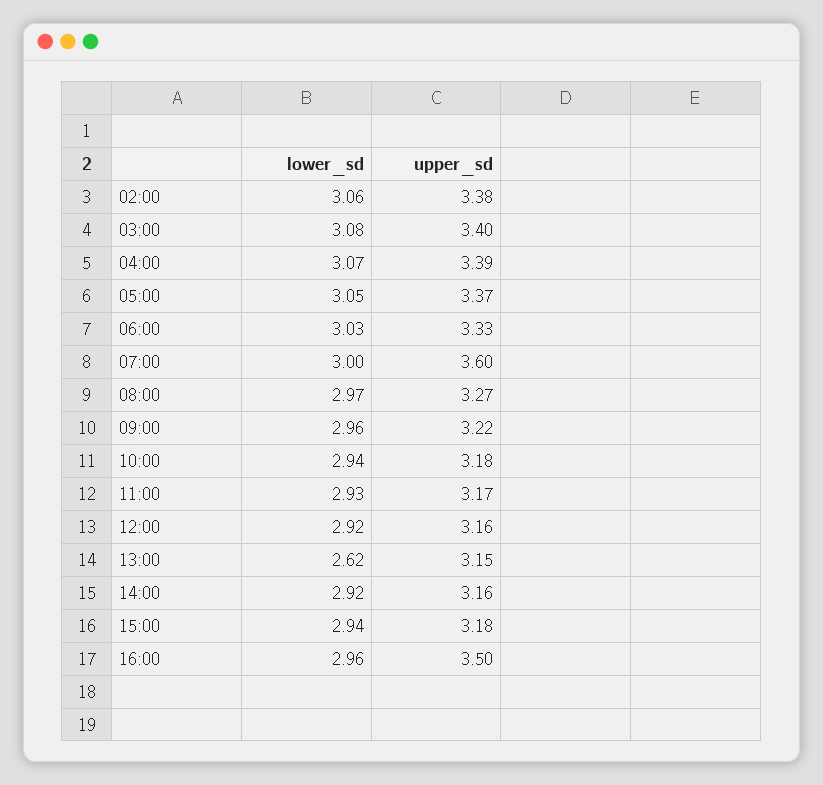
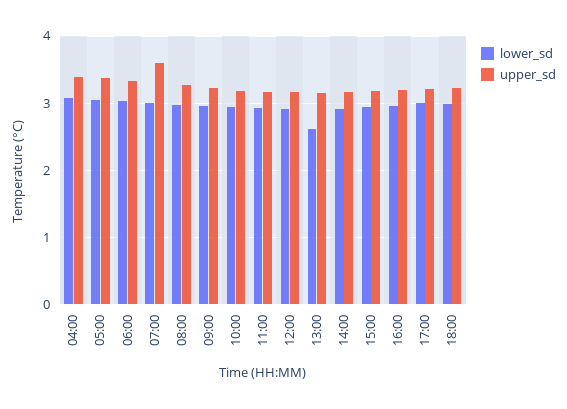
lower_sd, 02:00: 3.06 -> none
upper_sd, 02:00: 3.38 -> none
lower_sd, 03:00: 3.08 -> none
upper_sd, 03:00: 3.4 -> none
upper_sd, 16:00: 3.5 -> 3.2
lower_sd, 17:00: none -> 3
upper_sd, 17:00: none -> 3.2
lower_sd, 18:00: none -> 3
upper_sd, 18:00: none -> 3.2

